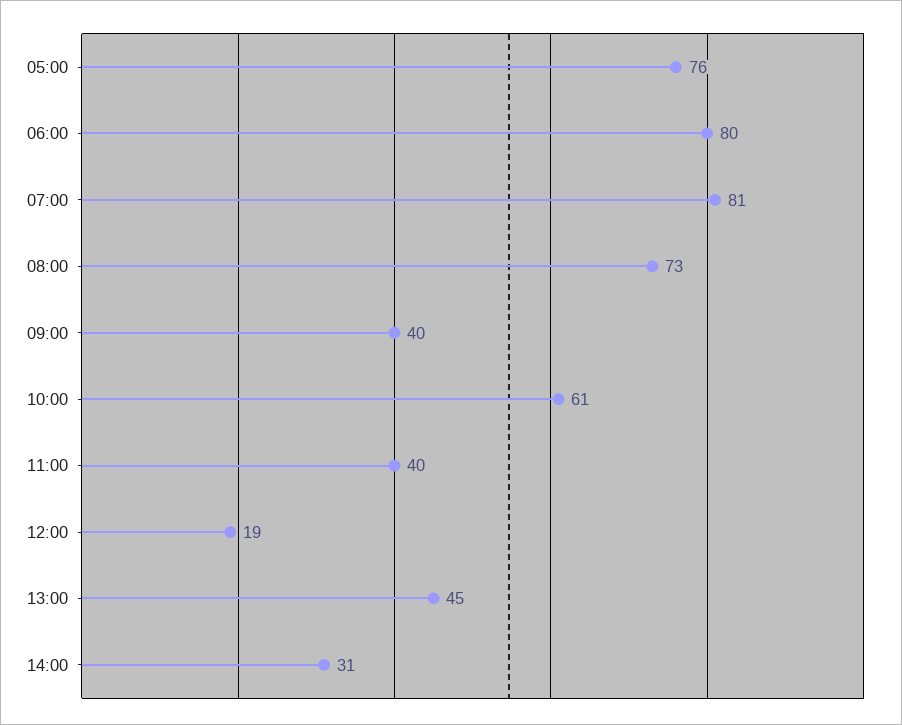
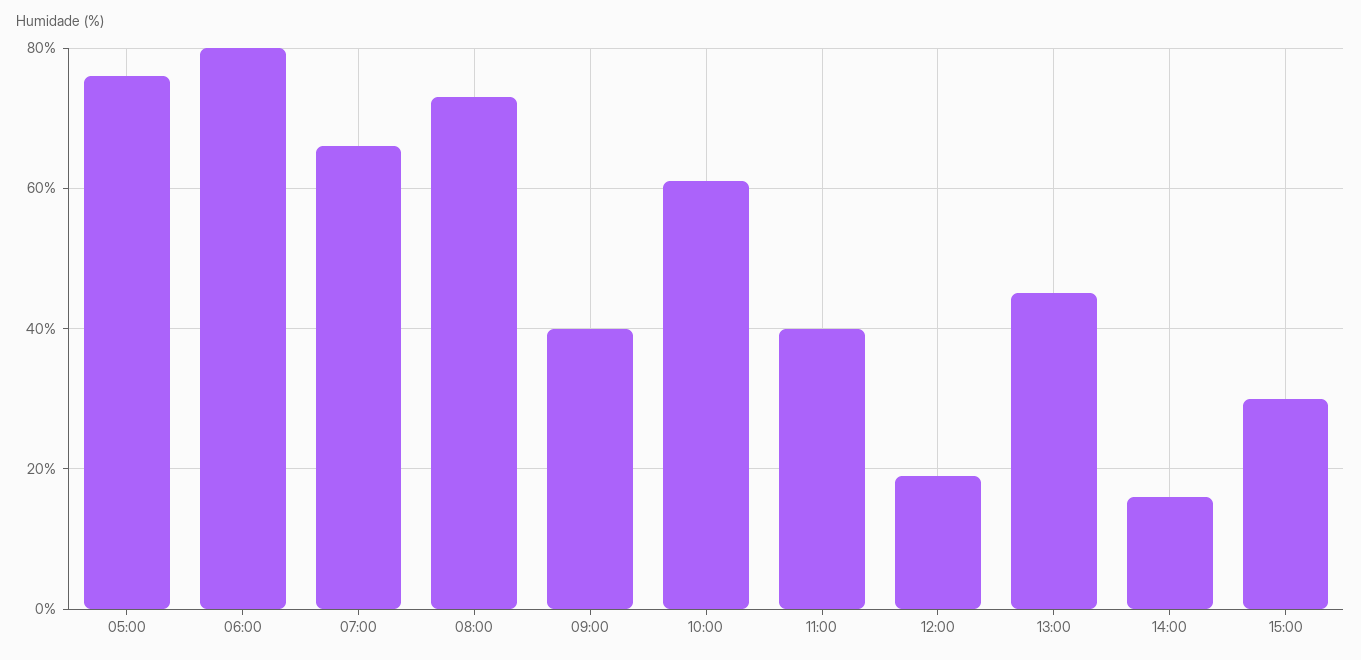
07:00: 81 -> 65
14:00: 31 -> 15
15:00: none -> 30

